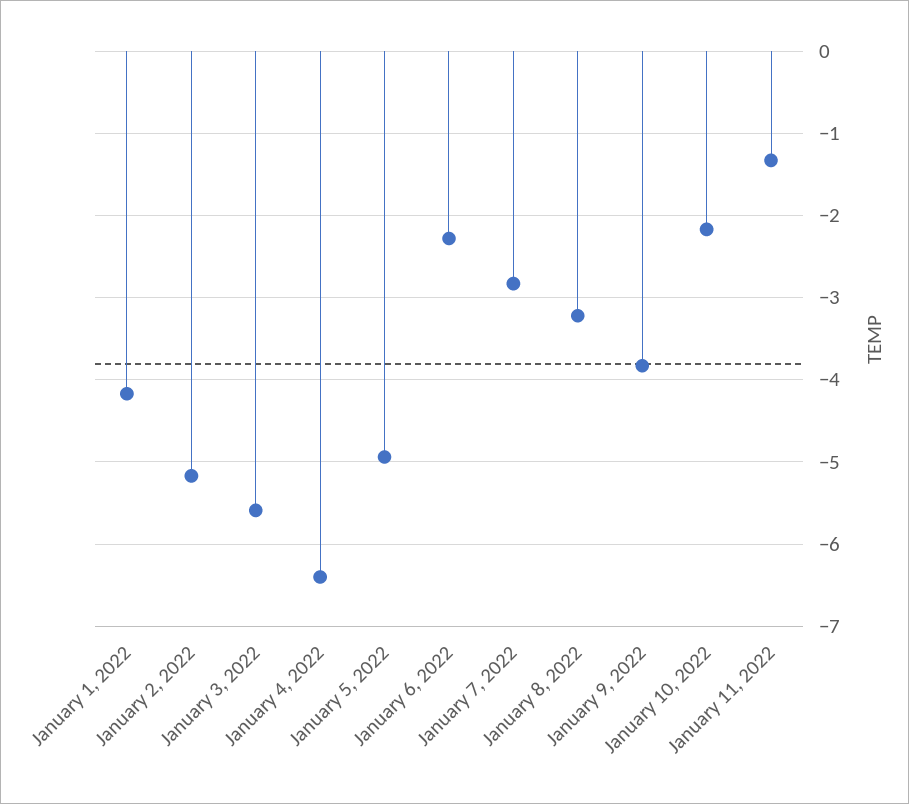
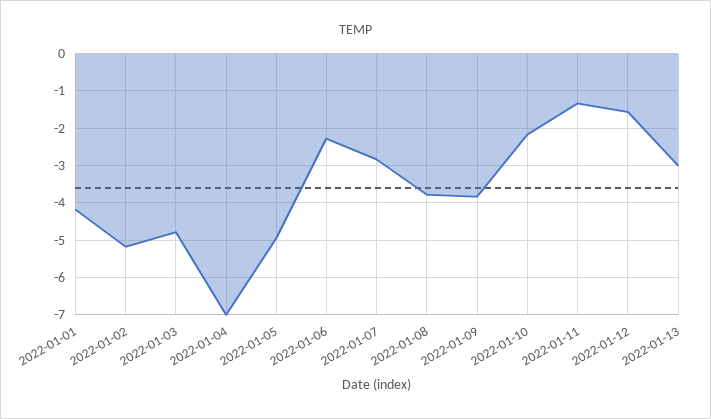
January 3, 2022: -5.6 -> -4.8
January 4, 2022: -6.4 -> -7
January 8, 2022: -3.2 -> -3.8
2022-01-12: none -> -1.6
2022-01-13: none -> -3

